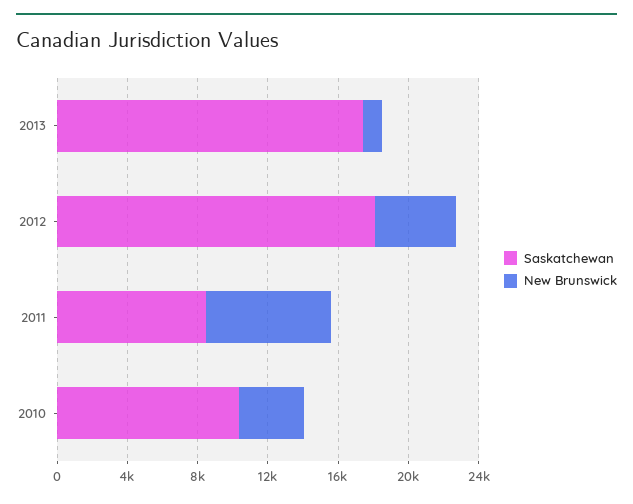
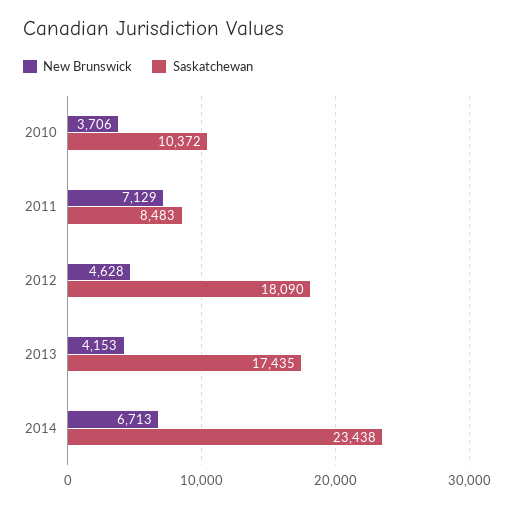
New Brunswick, 2013: 1000 -> 4153
New Brunswick, 2014: none -> 6713
Saskatchewan, 2014: none -> 23438

